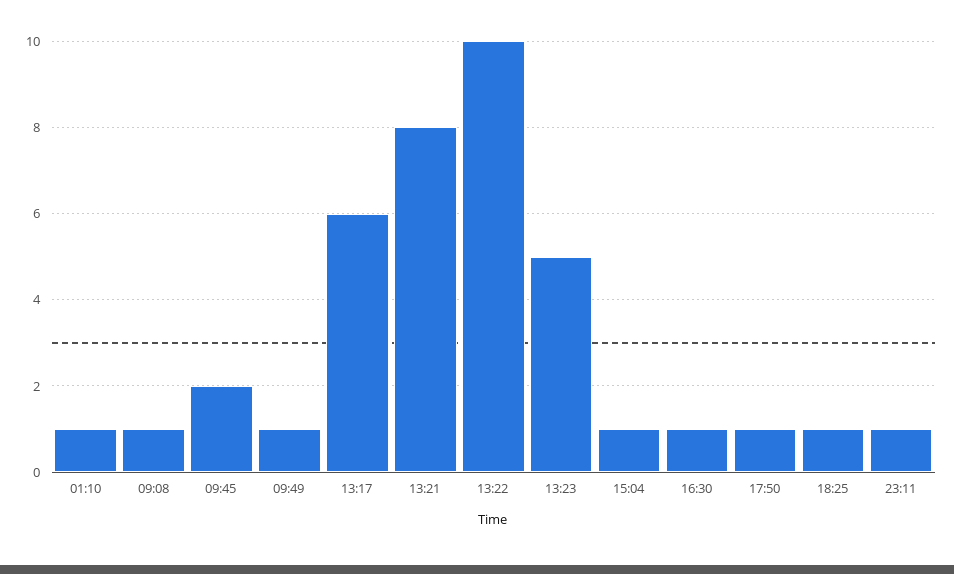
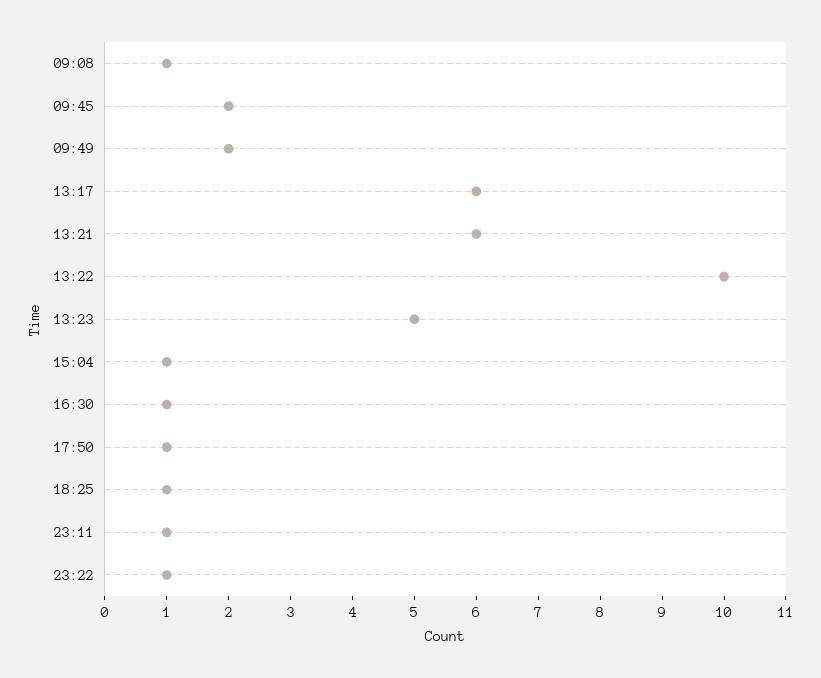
01:10: 1 -> none
09:49: 1 -> 2
13:21: 8 -> 6
23:22: none -> 1

